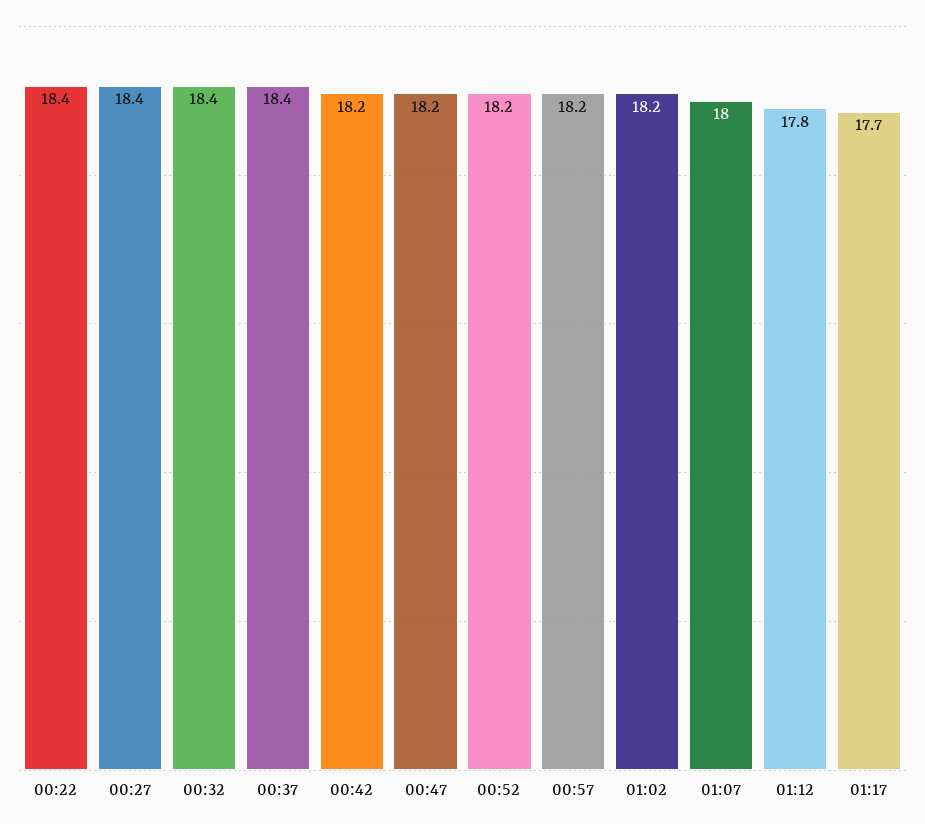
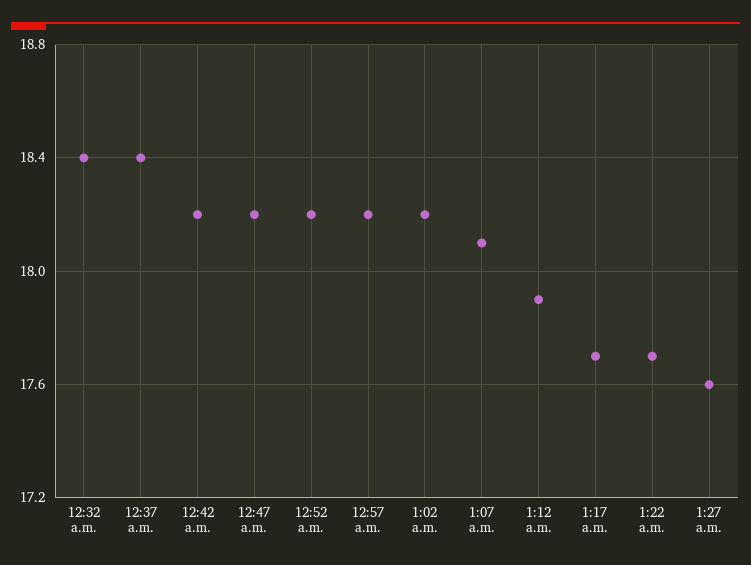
00:22: 18.4 -> none
00:27: 18.4 -> none
01:07: 18 -> 18.1
01:12: 17.8 -> 17.9
1:22 a.m.: none -> 17.7
1:27 a.m.: none -> 17.6

